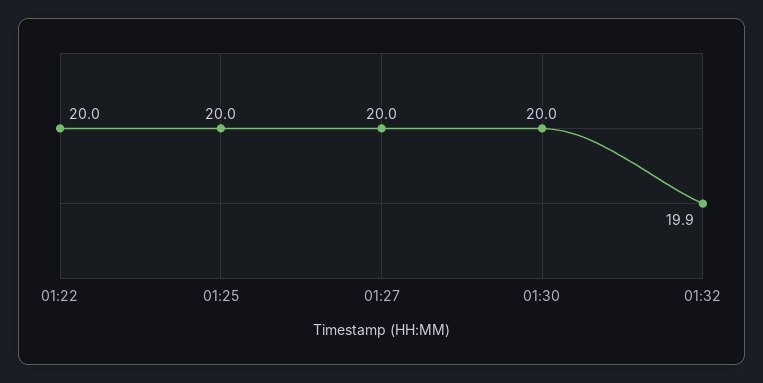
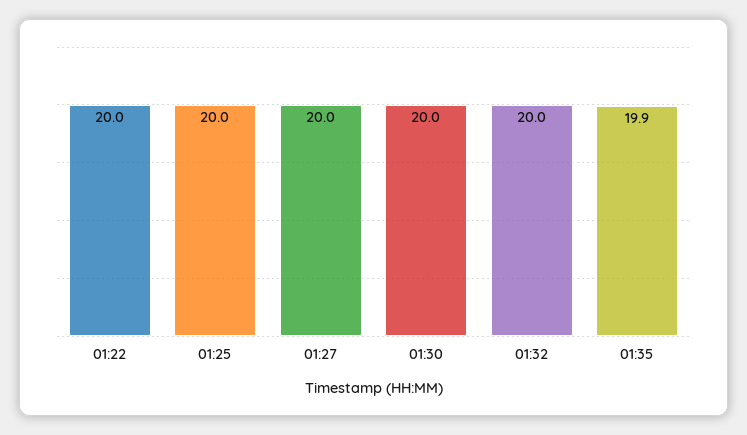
01:32: 19.9 -> 20
01:35: none -> 19.9

